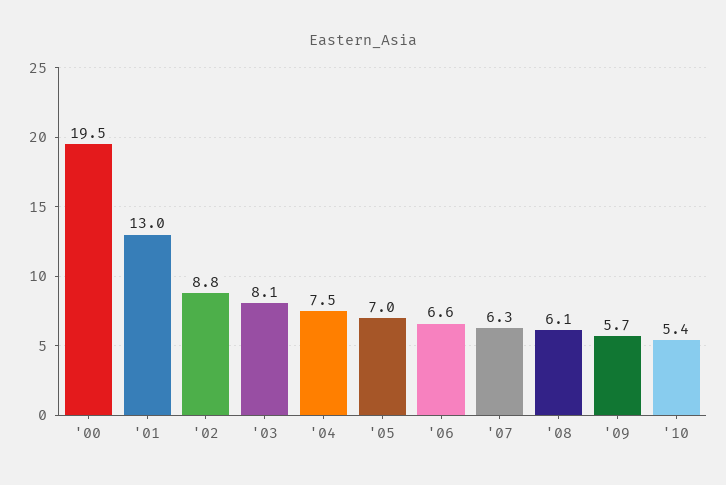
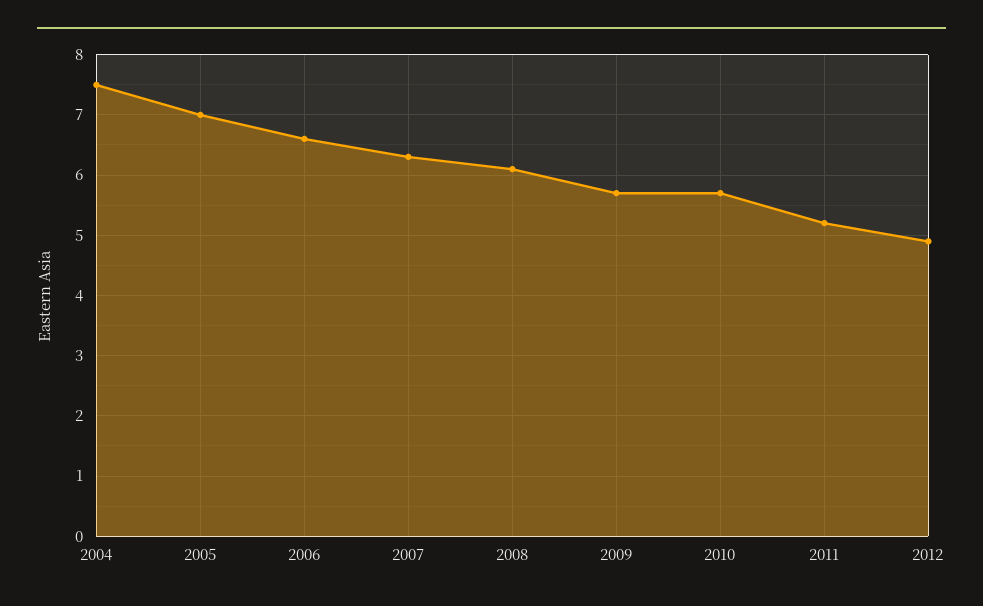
'00: 19.5 -> none
'01: 13 -> none
'02: 8.8 -> none
'03: 8.1 -> none
'10: 5.4 -> 5.7
2011: none -> 5.2
2012: none -> 4.9

